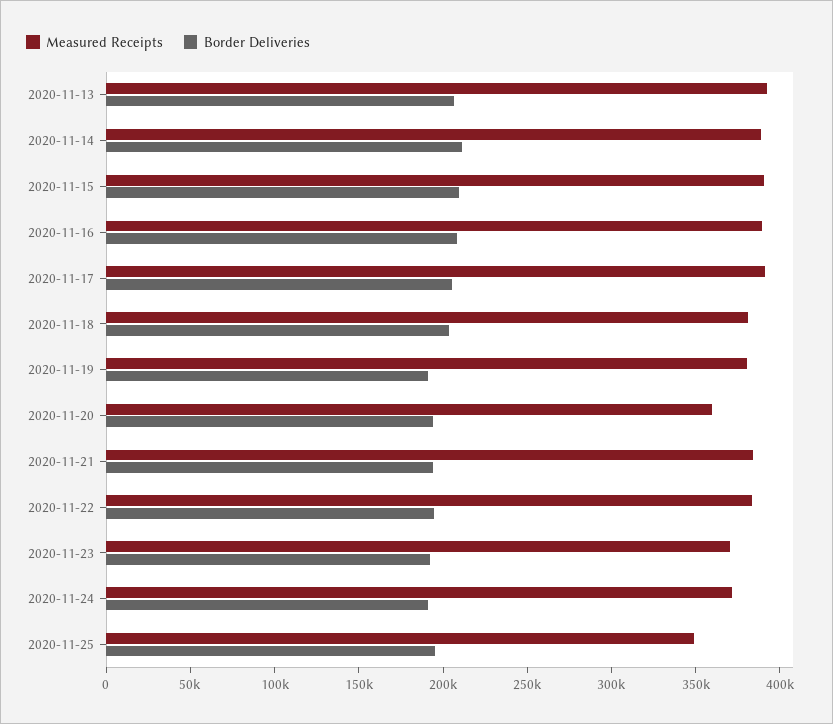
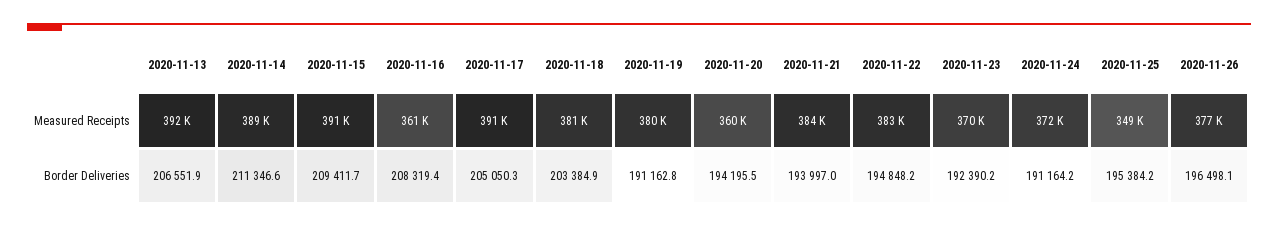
Measured Receipts, 2020-11-16: 390000 -> 361000
Measured Receipts, 2020-11-26: none -> 377000
Border Deliveries, 2020-11-26: none -> 196498.1

